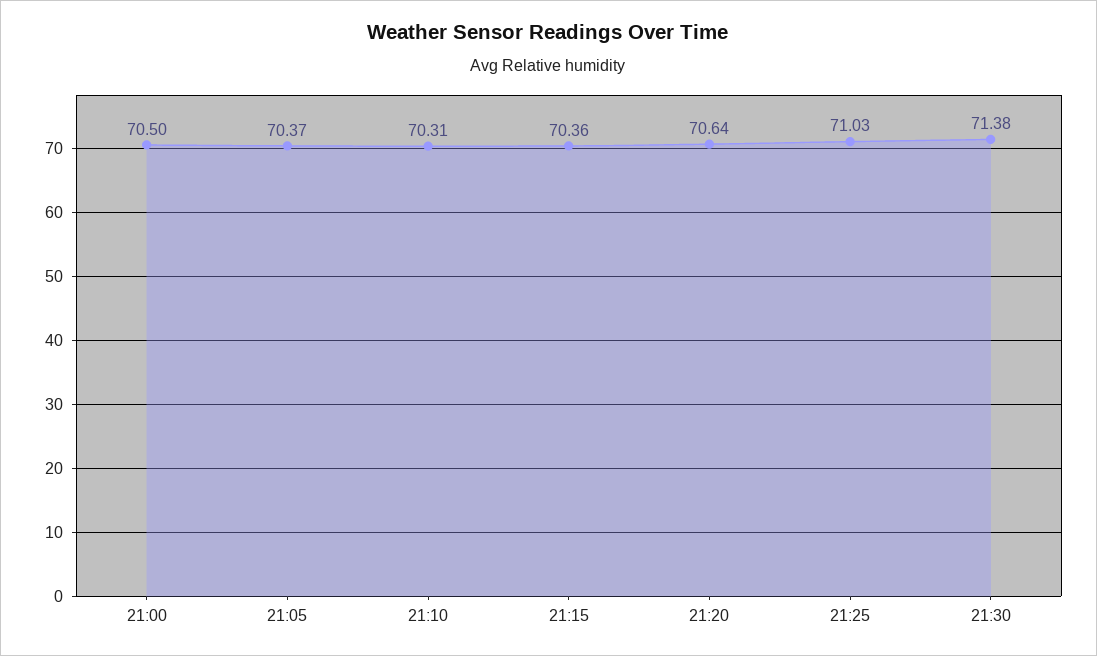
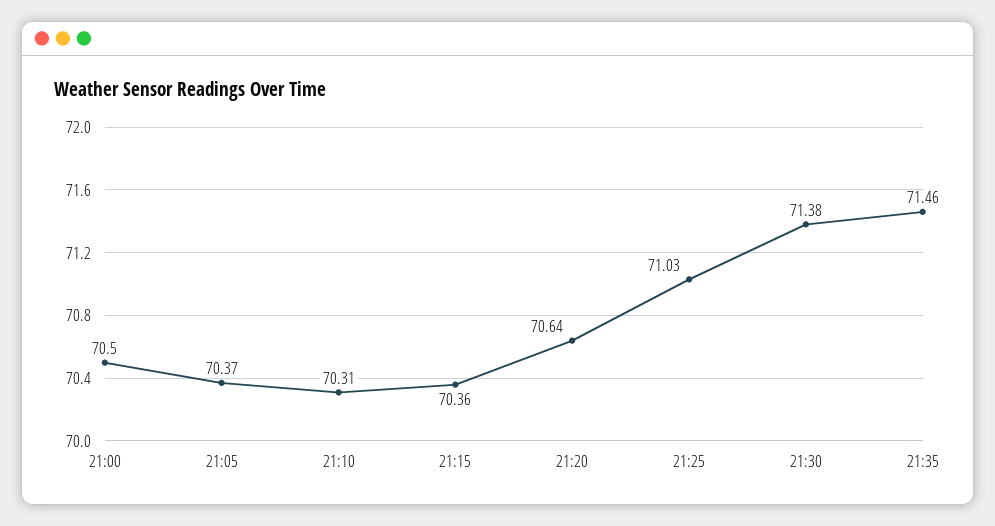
21:35: none -> 71.46

